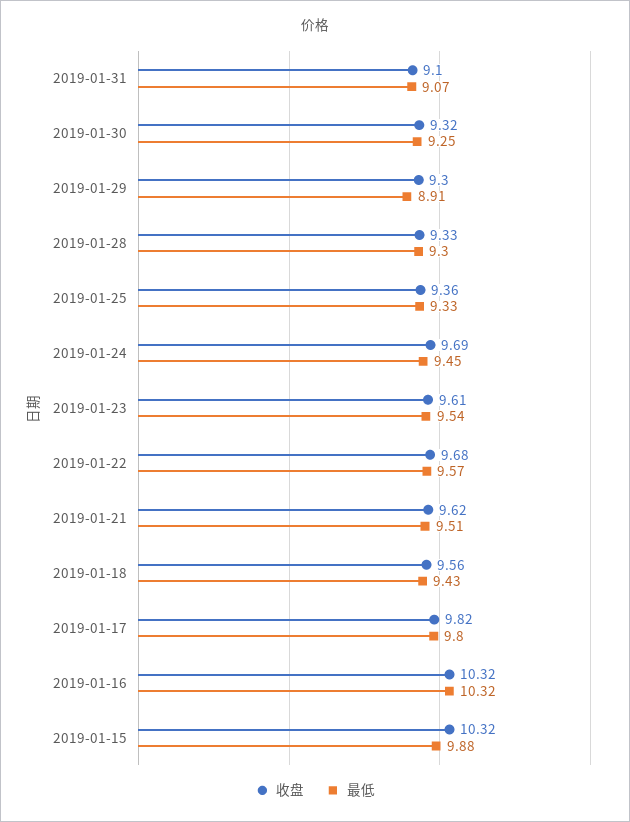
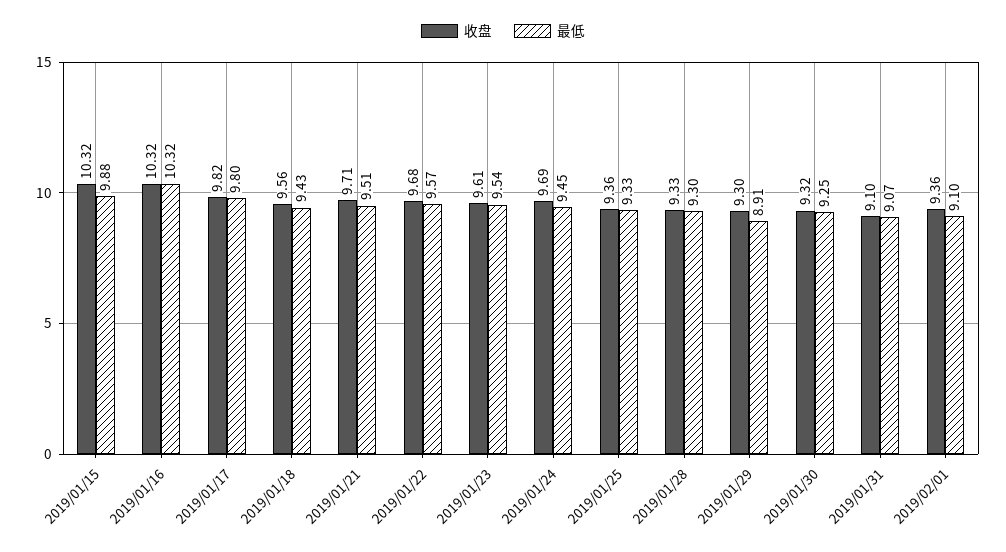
收盘, 2019-01-21: 9.62 -> 9.71
收盘, 2019/02/01: none -> 9.36
最低, 2019/02/01: none -> 9.1

